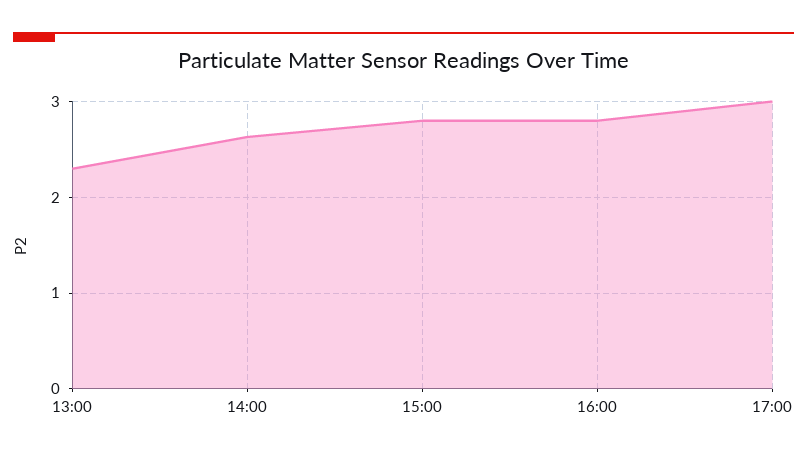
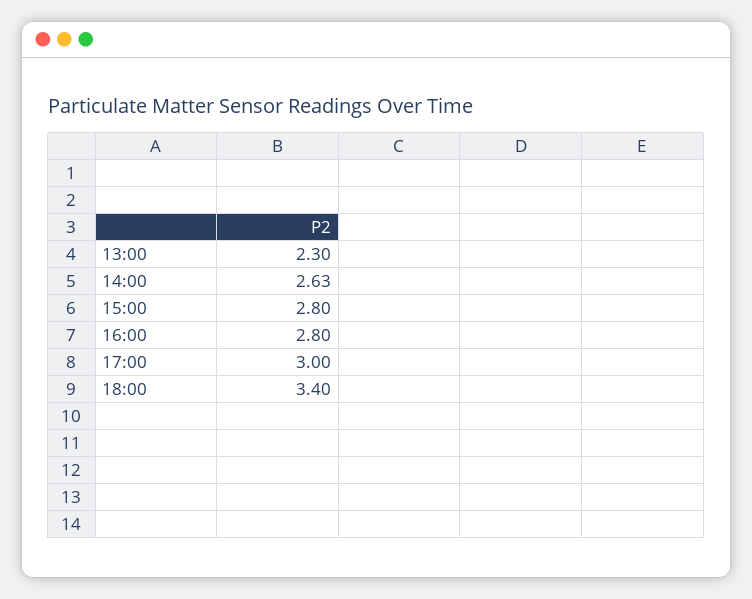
18:00: none -> 3.4

